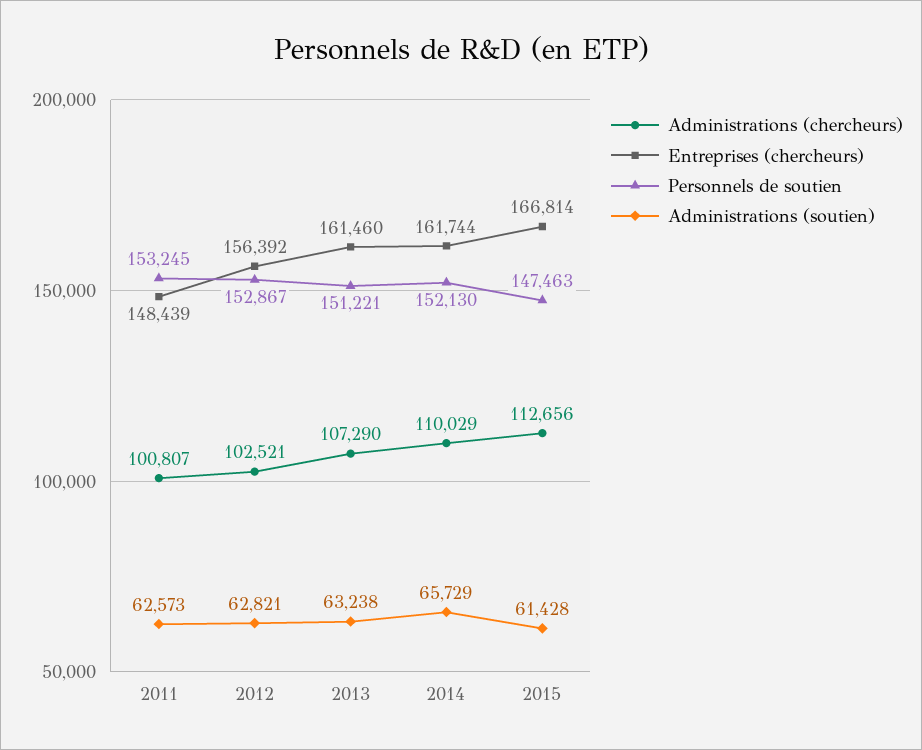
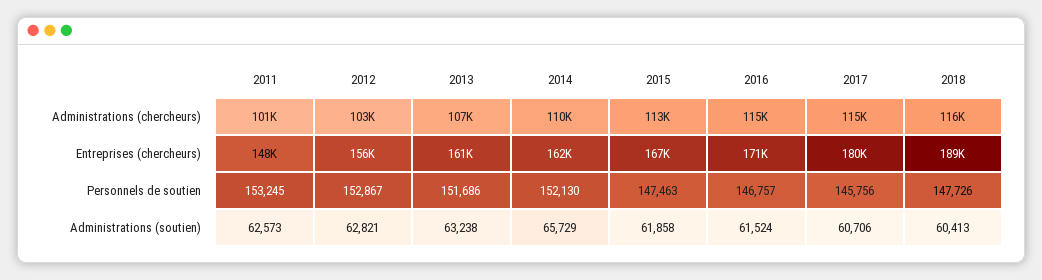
Personnels de soutien, 2013: 151221 -> 151686
Administrations (soutien), 2015: 61428 -> 61858
Administrations (chercheurs), 2016: none -> 115000
Administrations (chercheurs), 2017: none -> 115000
Administrations (chercheurs), 2018: none -> 116000
Entreprises (chercheurs), 2016: none -> 171000
Entreprises (chercheurs), 2017: none -> 180000
Entreprises (chercheurs), 2018: none -> 189000
Personnels de soutien, 2016: none -> 146757
Personnels de soutien, 2017: none -> 145756
Personnels de soutien, 2018: none -> 147726
Administrations (soutien), 2016: none -> 61524
Administrations (soutien), 2017: none -> 60706
Administrations (soutien), 2018: none -> 60413

